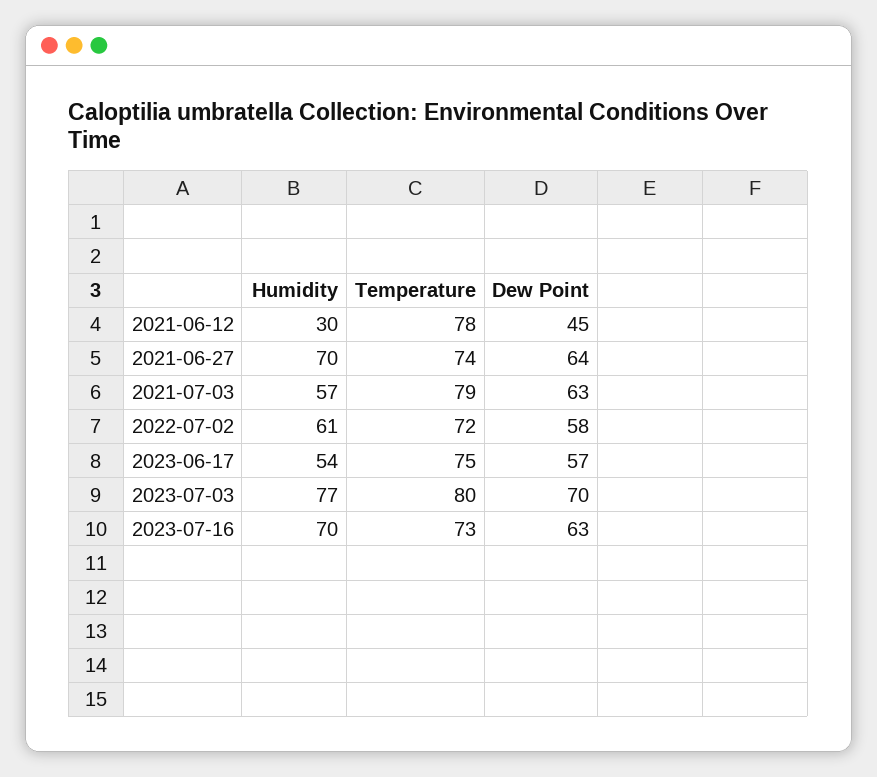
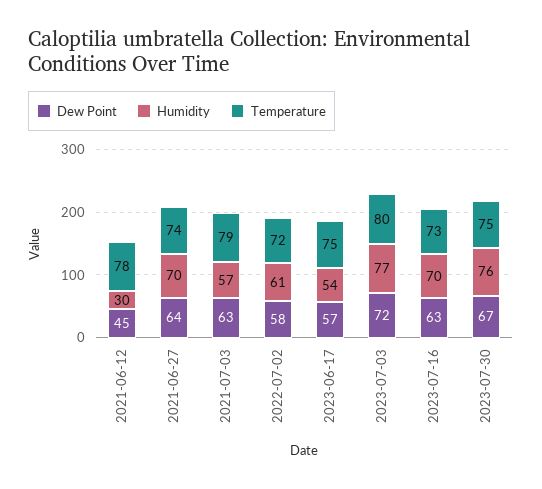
Dew Point, 2023-07-03: 70 -> 72
Dew Point, 2023-07-30: none -> 67
Humidity, 2023-07-30: none -> 76
Temperature, 2023-07-30: none -> 75

